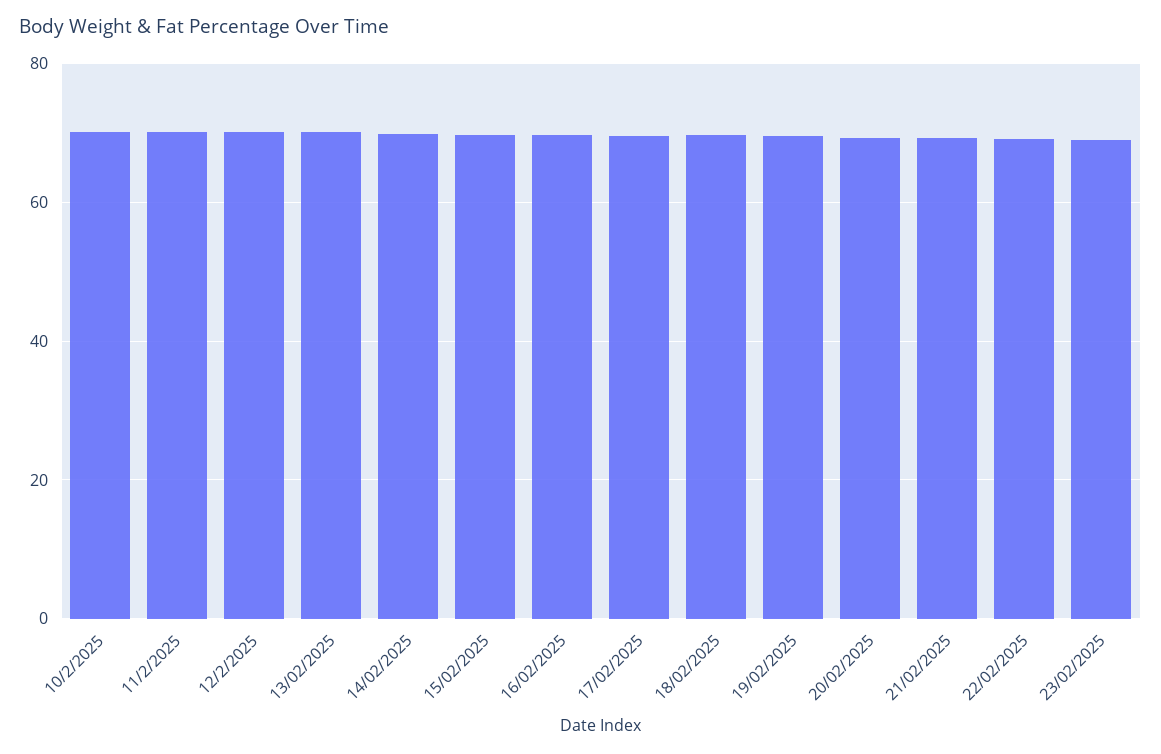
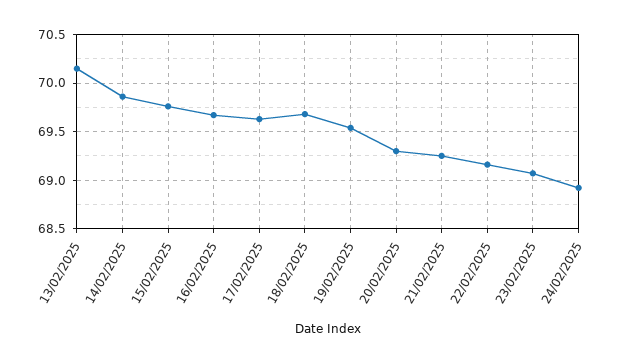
10/2/2025: 70 -> none
11/2/2025: 70 -> none
12/2/2025: 70 -> none
24/02/2025: none -> 68.9

